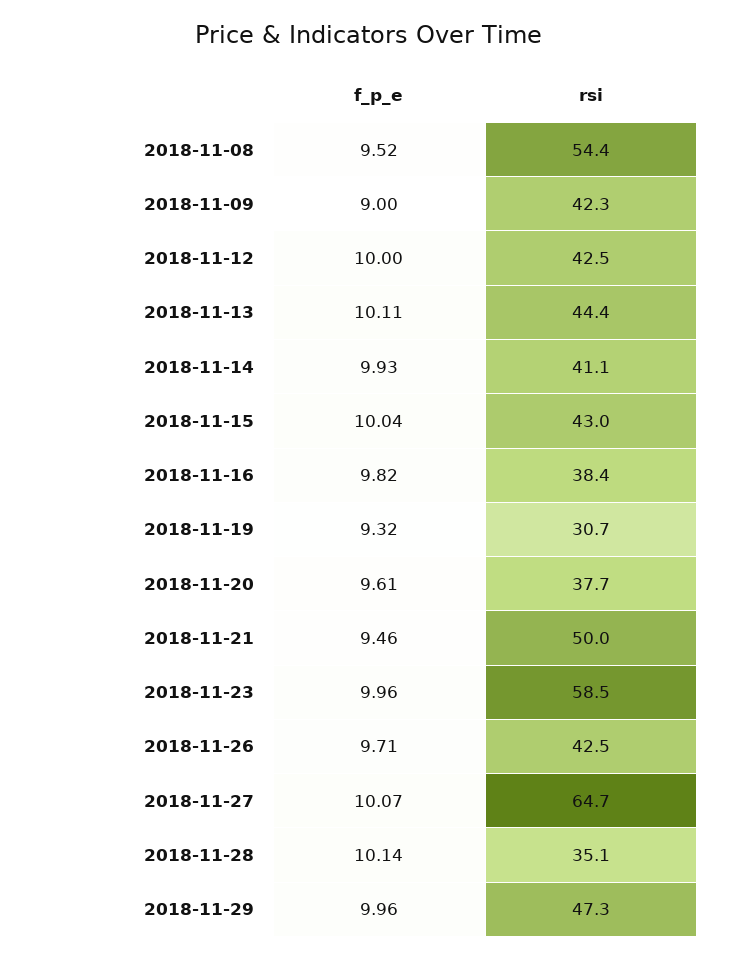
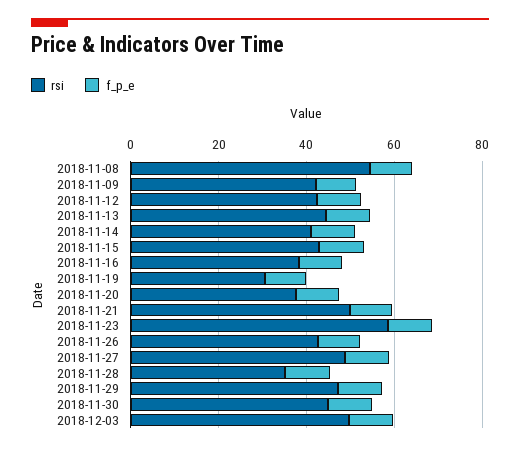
rsi, 2018-11-27: 64.7 -> 50
rsi, 2018-11-30: none -> 45
f_p_e, 2018-11-30: none -> 10
rsi, 2018-12-03: none -> 50
f_p_e, 2018-12-03: none -> 10

